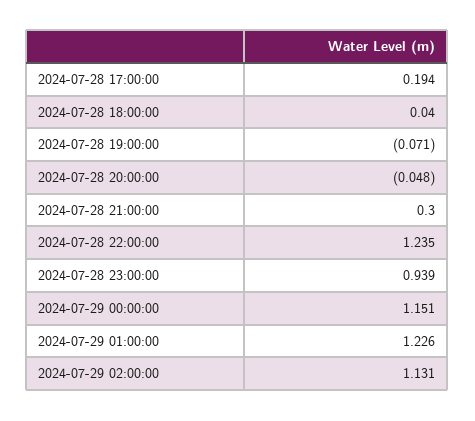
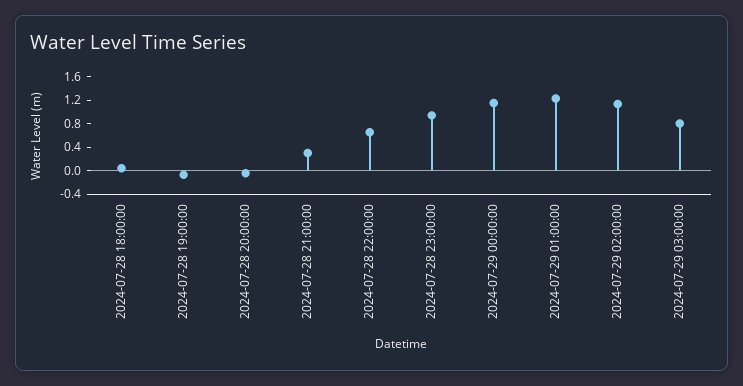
2024-07-28 17:00:00: 0.194 -> none
2024-07-28 22:00:00: 1.235 -> 0.6
2024-07-29 03:00:00: none -> 0.8

